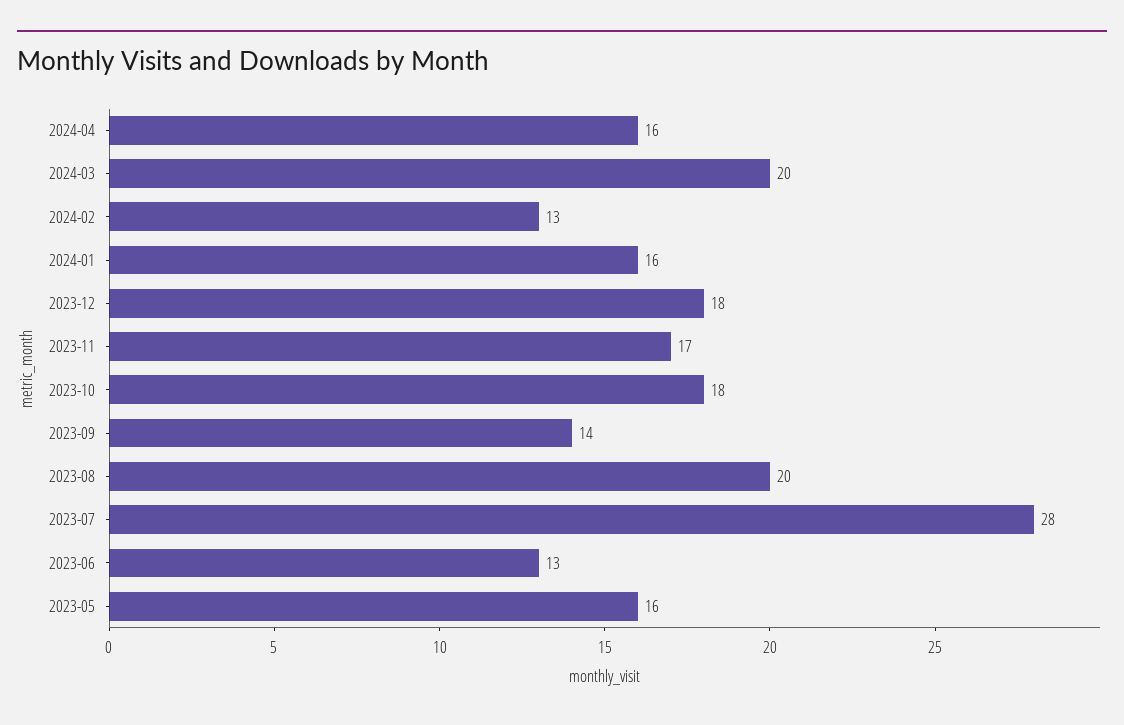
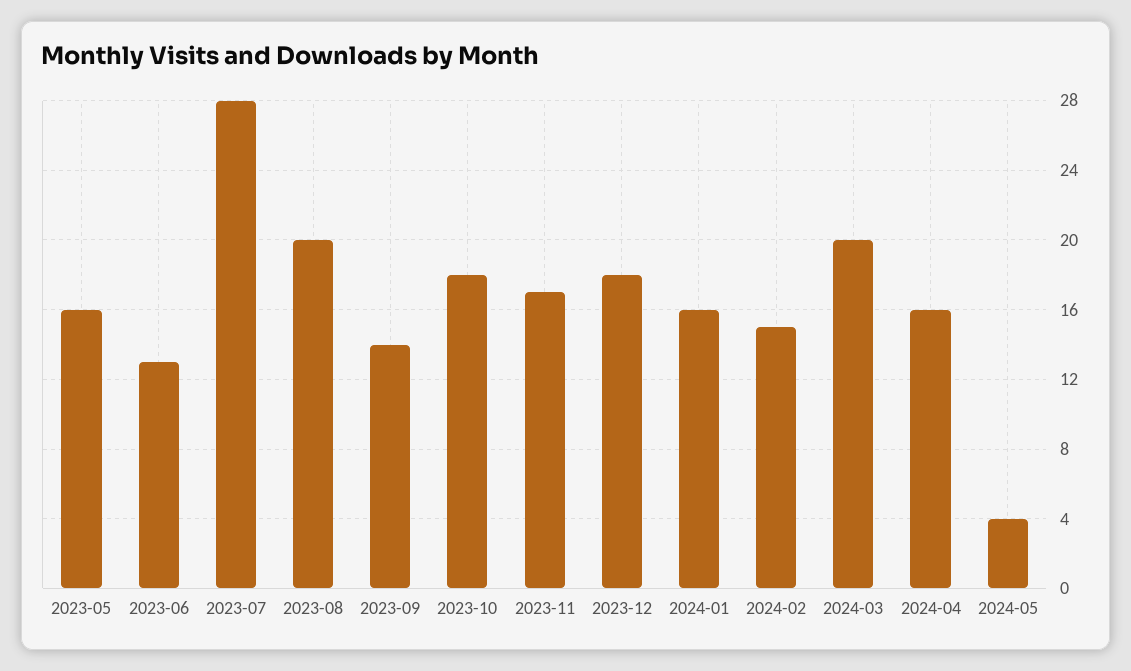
2024-02: 13 -> 15
2024-05: none -> 4

